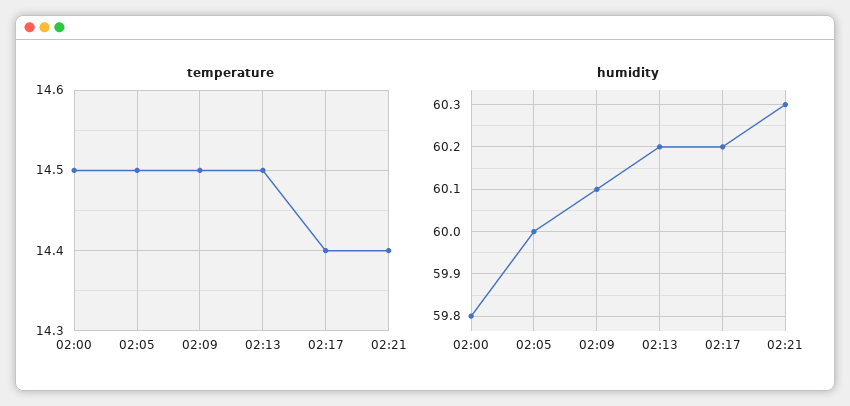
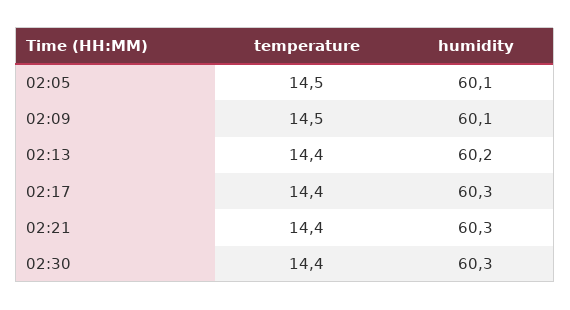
temperature, 02:00: 14.5 -> none
temperature, 02:13: 14.5 -> 14.4
humidity, 02:00: 59.8 -> none
humidity, 02:05: 60 -> 60.1
humidity, 02:17: 60.2 -> 60.3
temperature, 02:30: none -> 14.4
humidity, 02:30: none -> 60.3

